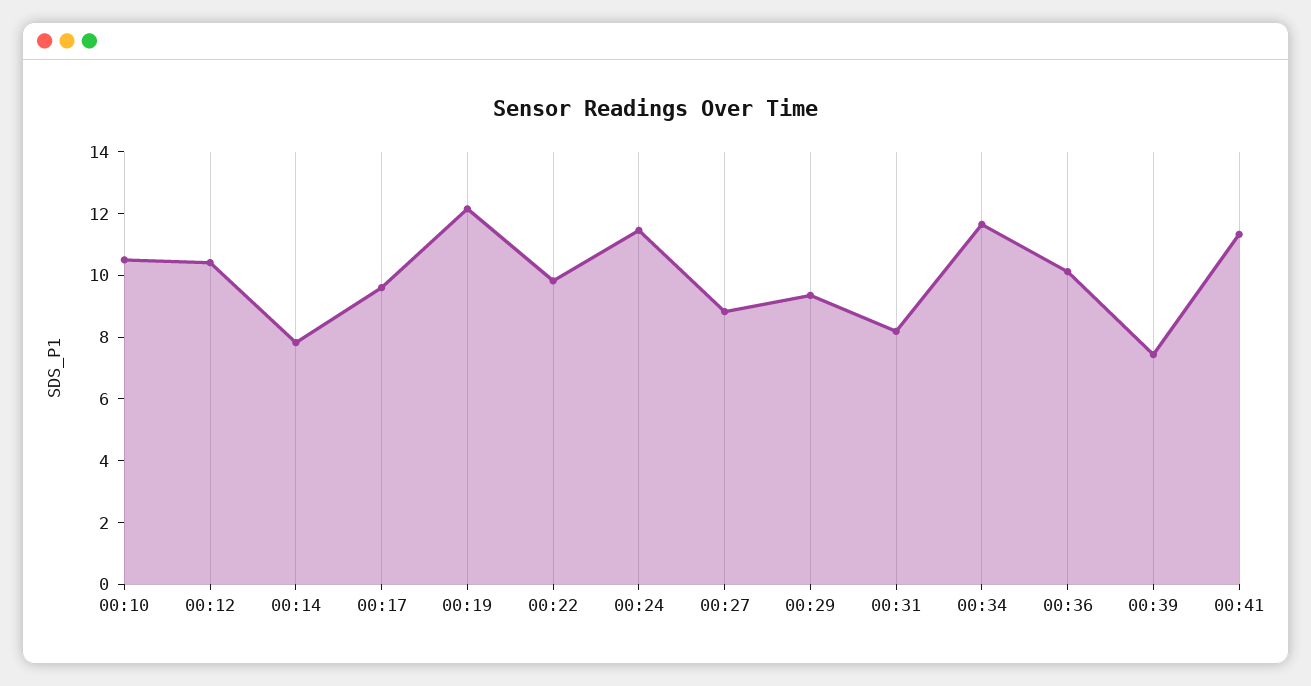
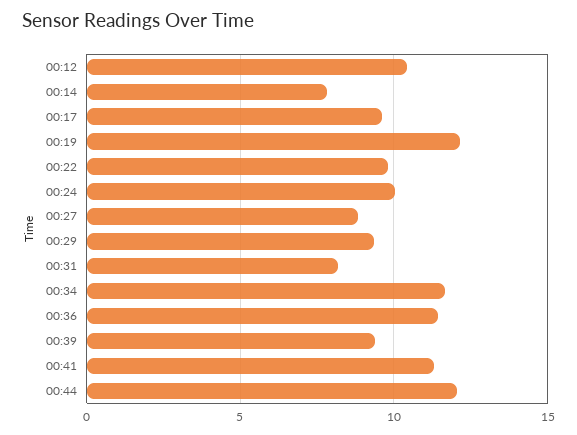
00:10: 10.5 -> none
00:24: 11.5 -> 10
00:36: 10 -> 11.5
00:39: 7.5 -> 9.5
00:44: none -> 12

